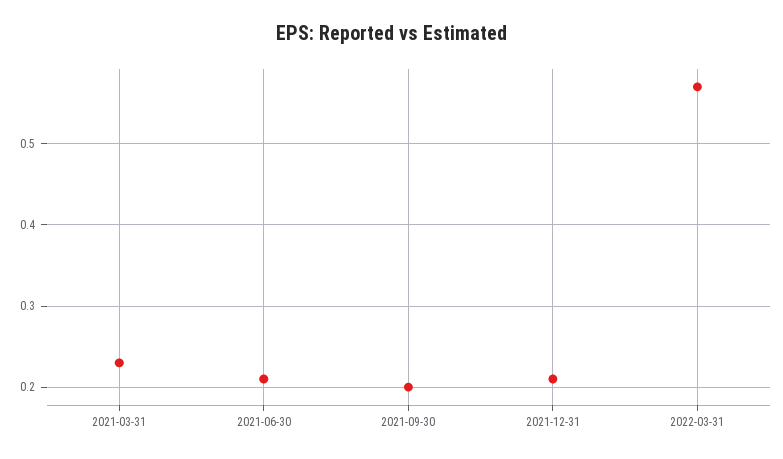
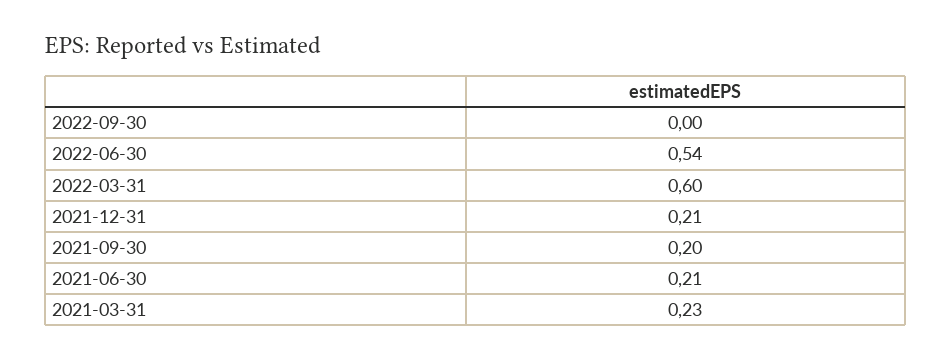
2022-03-31: 0.57 -> 0.6
2022-09-30: none -> 0
2022-06-30: none -> 0.54

